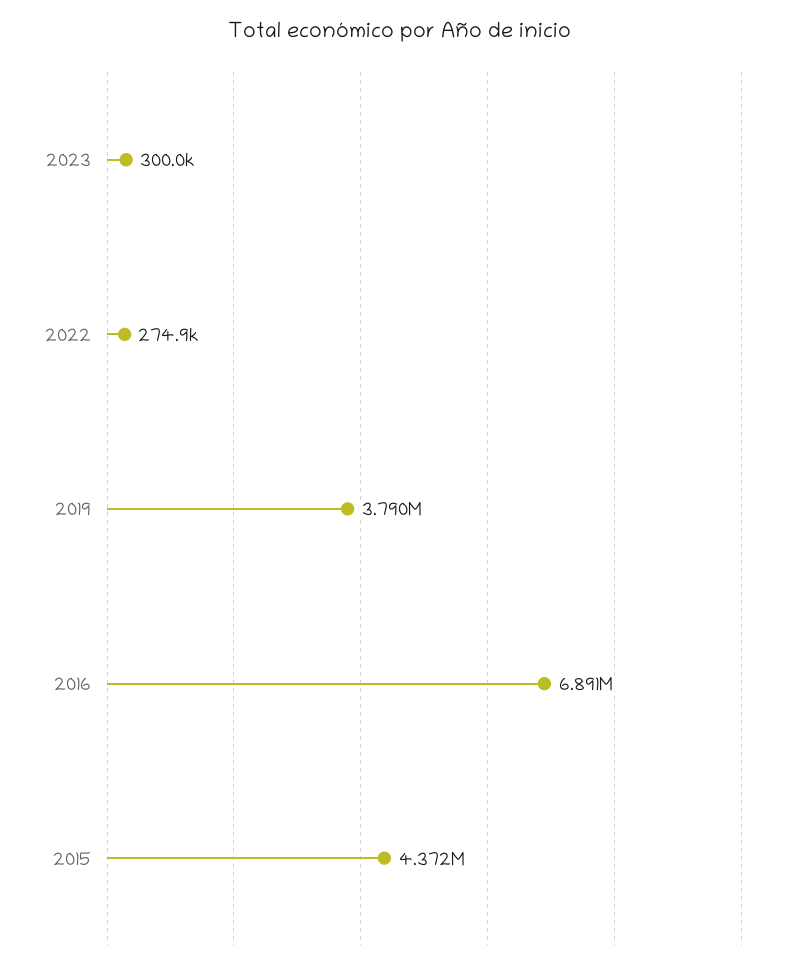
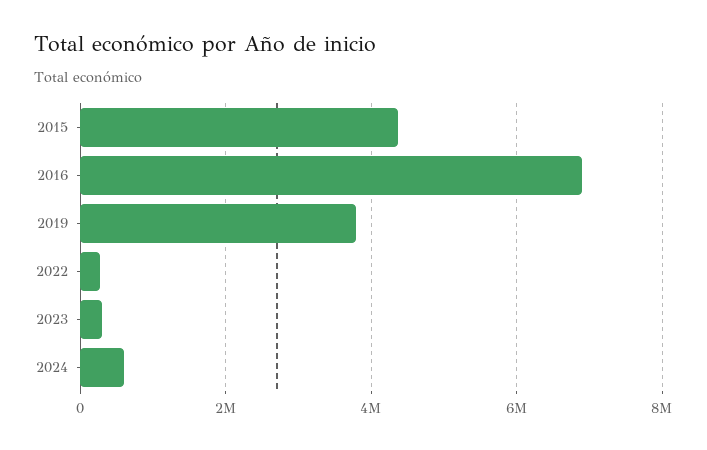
2024: none -> 600000

